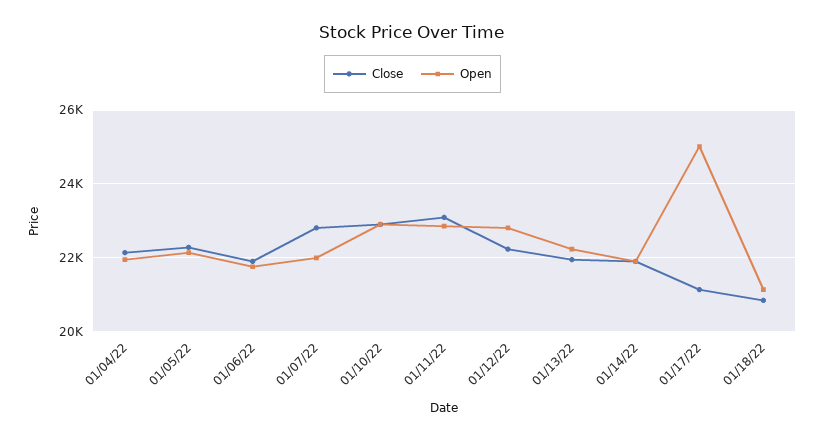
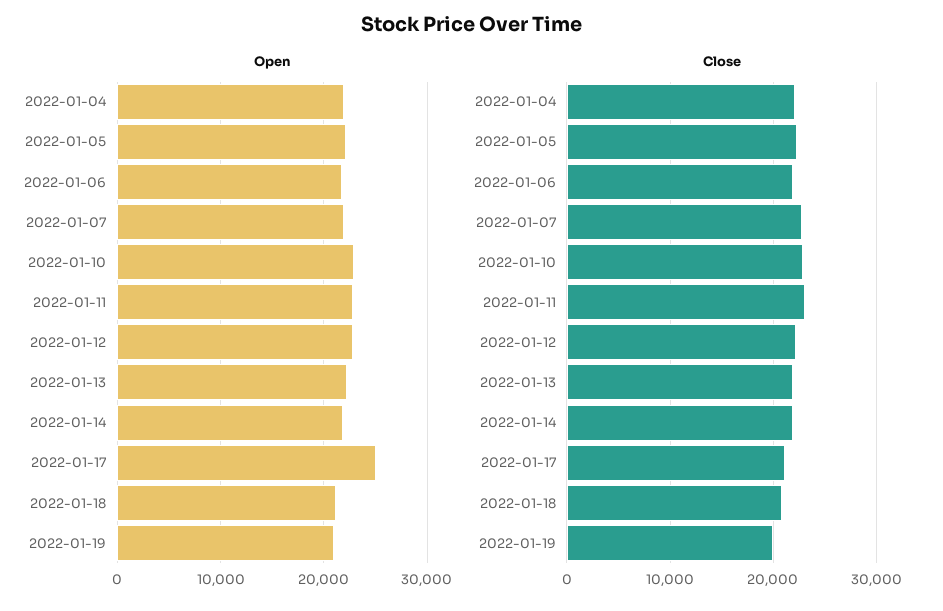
Open, 2022-01-19: none -> 21000
Close, 2022-01-19: none -> 20000

